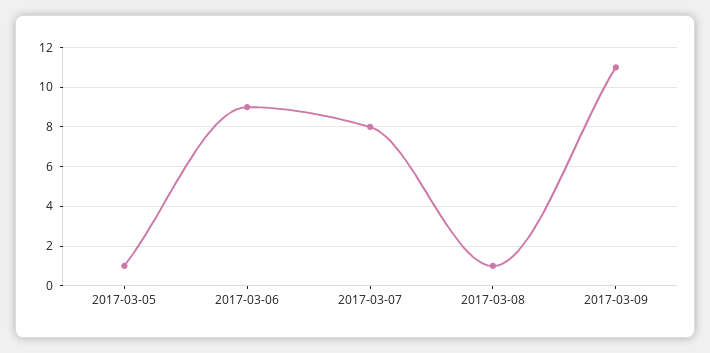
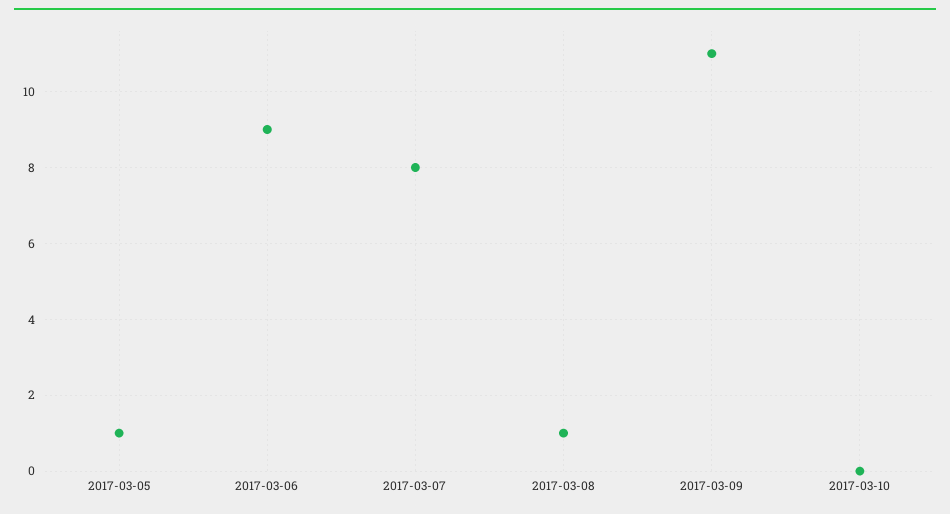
2017-03-10: none -> 0

